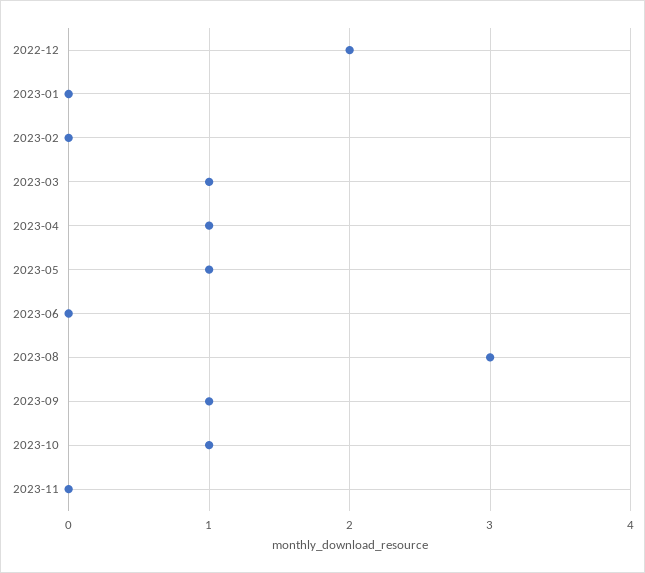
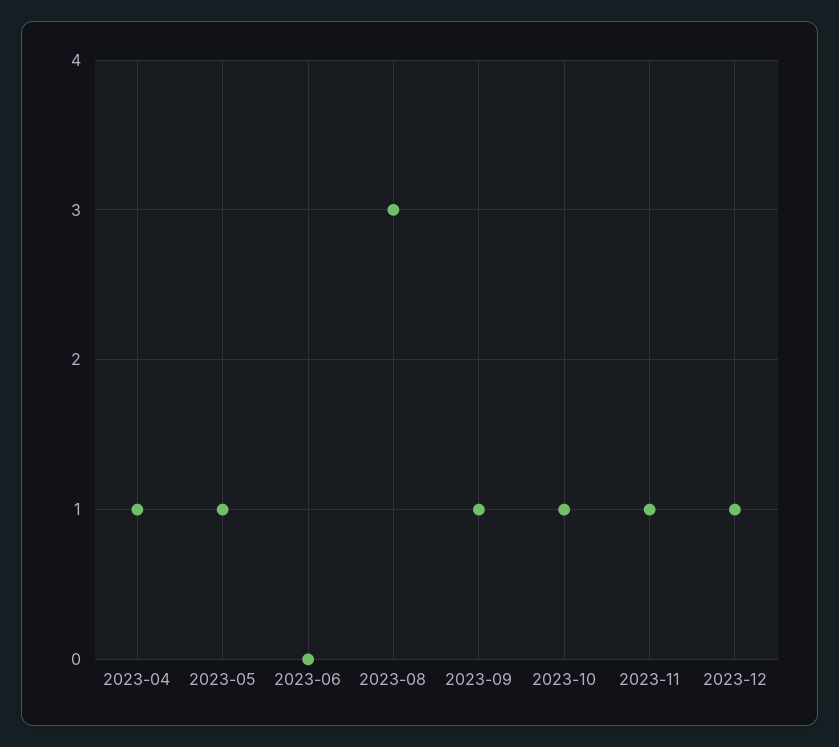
2022-12: 2 -> none
2023-01: 0 -> none
2023-02: 0 -> none
2023-03: 1 -> none
2023-11: 0 -> 1
2023-12: none -> 1

